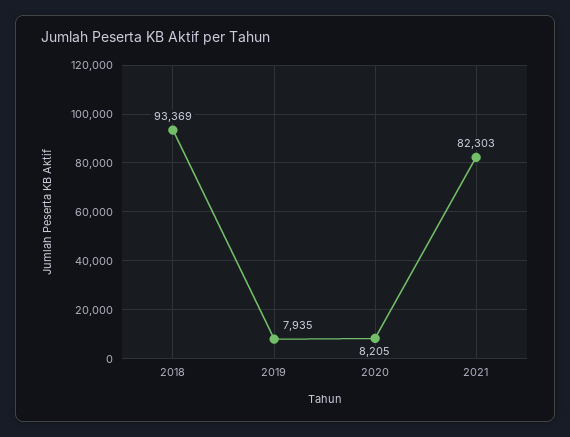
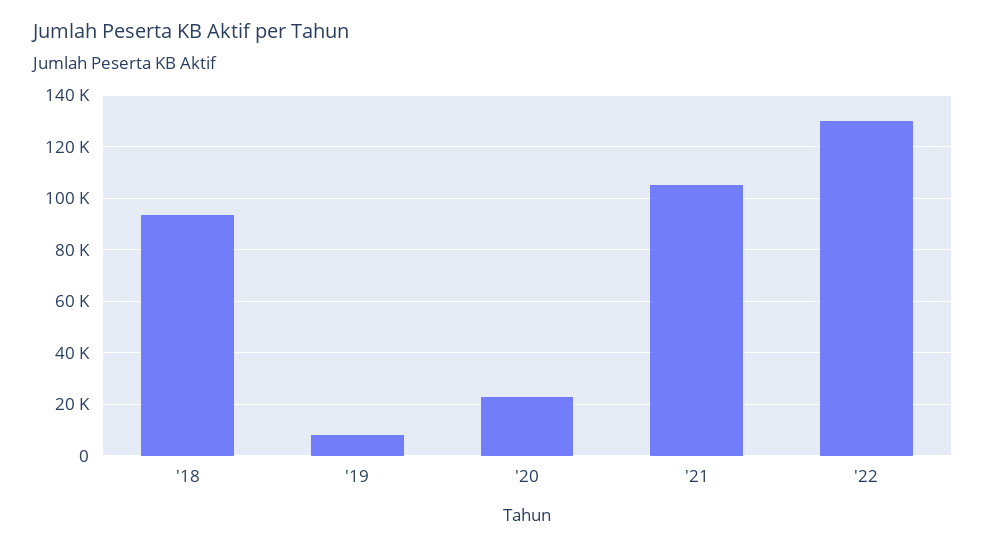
2020: 8205 -> 22500
2021: 82303 -> 105000
'22: none -> 130000

